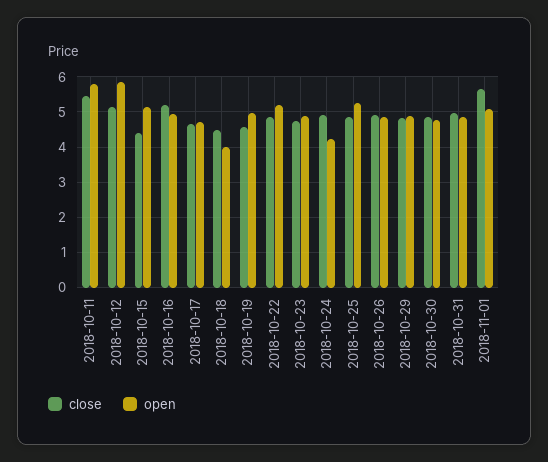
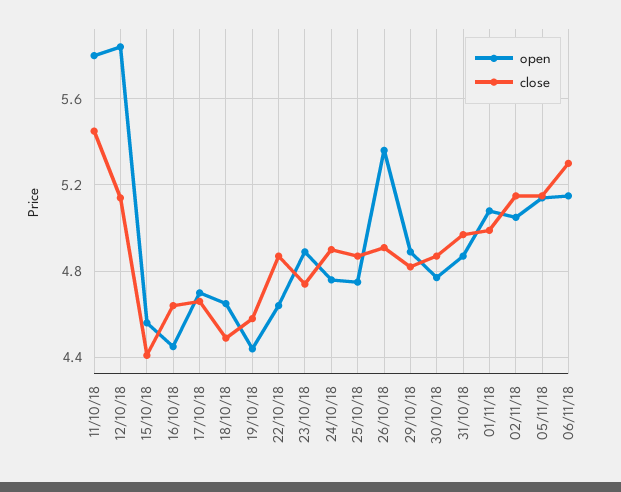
open, 2018-10-15: 5.2 -> 4.55
close, 2018-10-16: 5.2 -> 4.65
open, 2018-10-16: 5 -> 4.45
open, 2018-10-18: 4 -> 4.65
open, 2018-10-19: 5 -> 4.45
open, 2018-10-22: 5.2 -> 4.65
open, 2018-10-24: 4.2 -> 4.75
open, 2018-10-25: 5.2 -> 4.75
open, 2018-10-26: 4.8 -> 5.35
close, 2018-11-01: 5.6 -> 5
open, 02/11/18: none -> 5.05
close, 02/11/18: none -> 5.15
open, 05/11/18: none -> 5.15
close, 05/11/18: none -> 5.15
open, 06/11/18: none -> 5.15
close, 06/11/18: none -> 5.3

